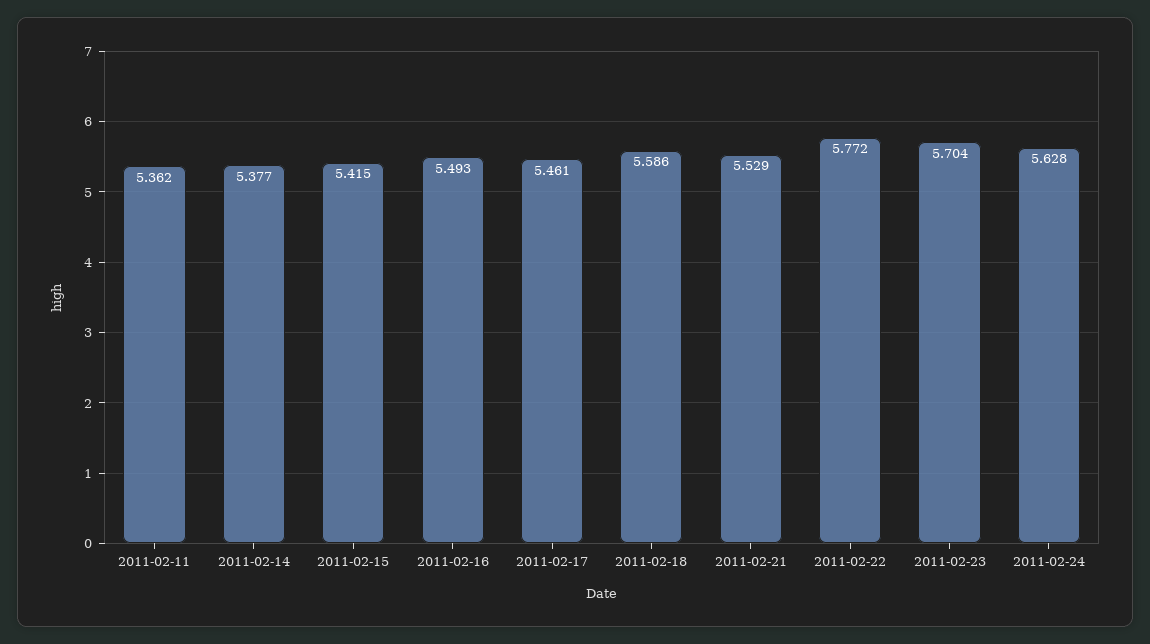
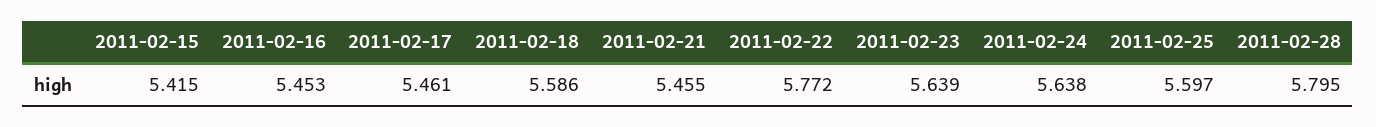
2011-02-11: 5.362 -> none
2011-02-14: 5.377 -> none
2011-02-16: 5.493 -> 5.453
2011-02-21: 5.529 -> 5.455
2011-02-23: 5.704 -> 5.639
2011-02-24: 5.628 -> 5.638
2011-02-25: none -> 5.597
2011-02-28: none -> 5.795

